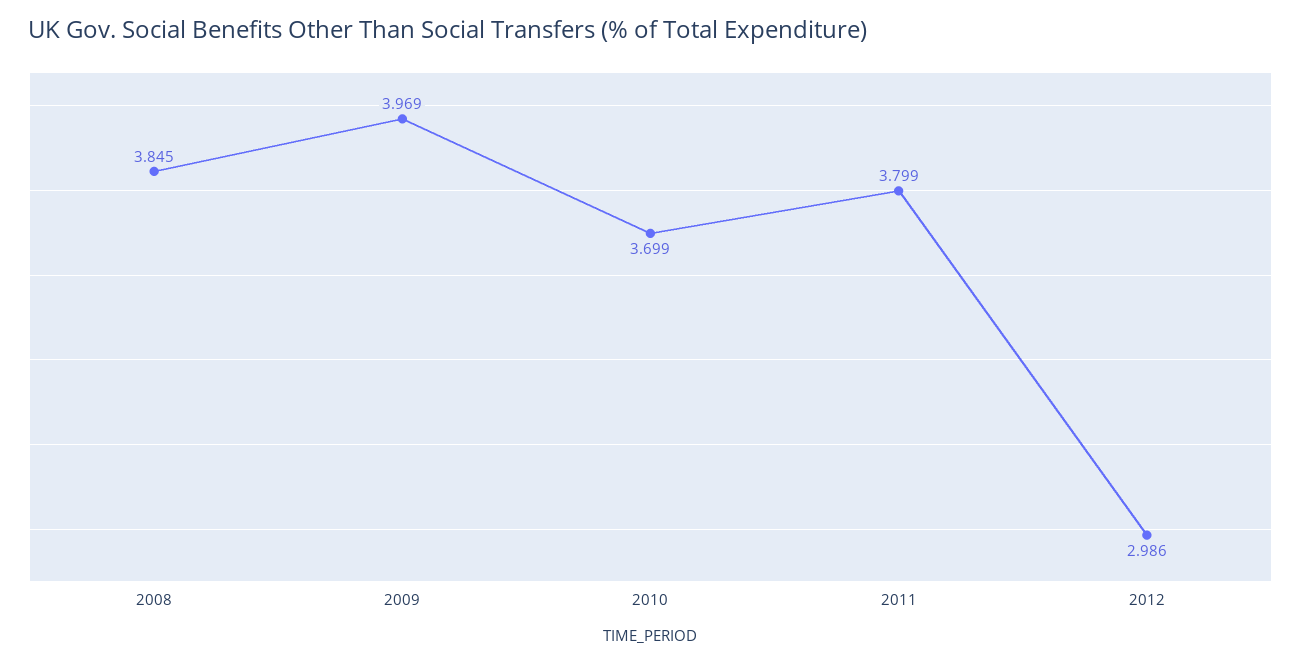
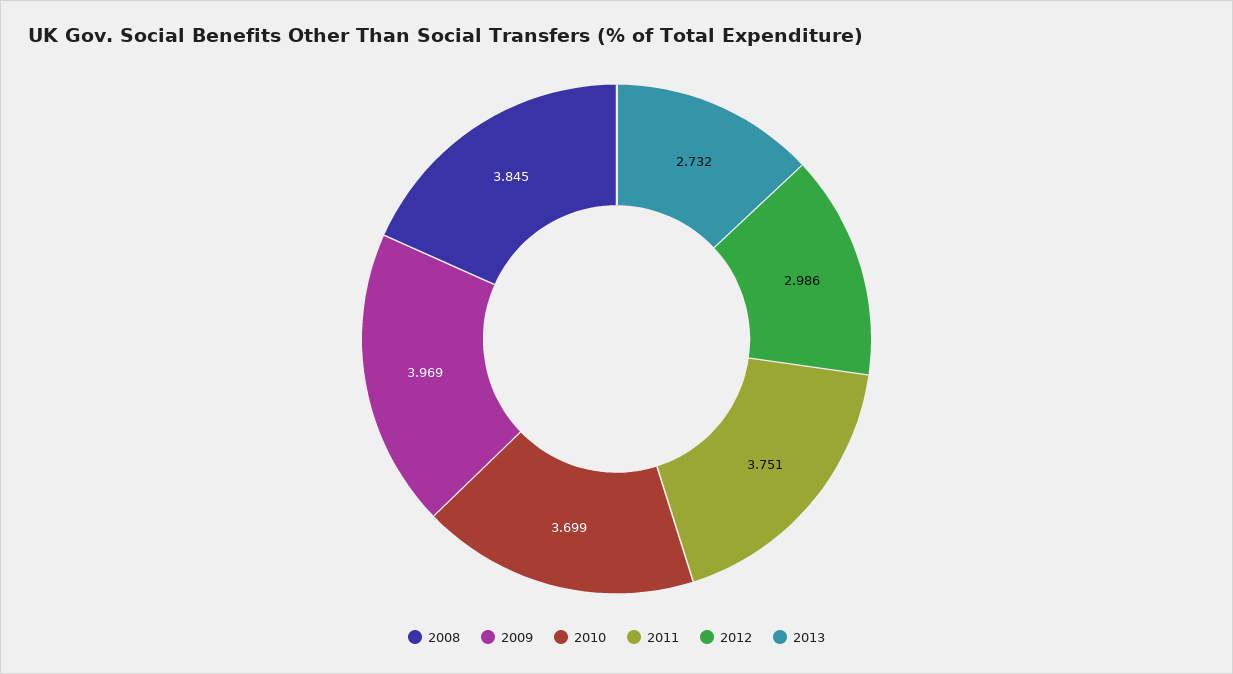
2011: 3.799 -> 3.751
2013: none -> 2.732

